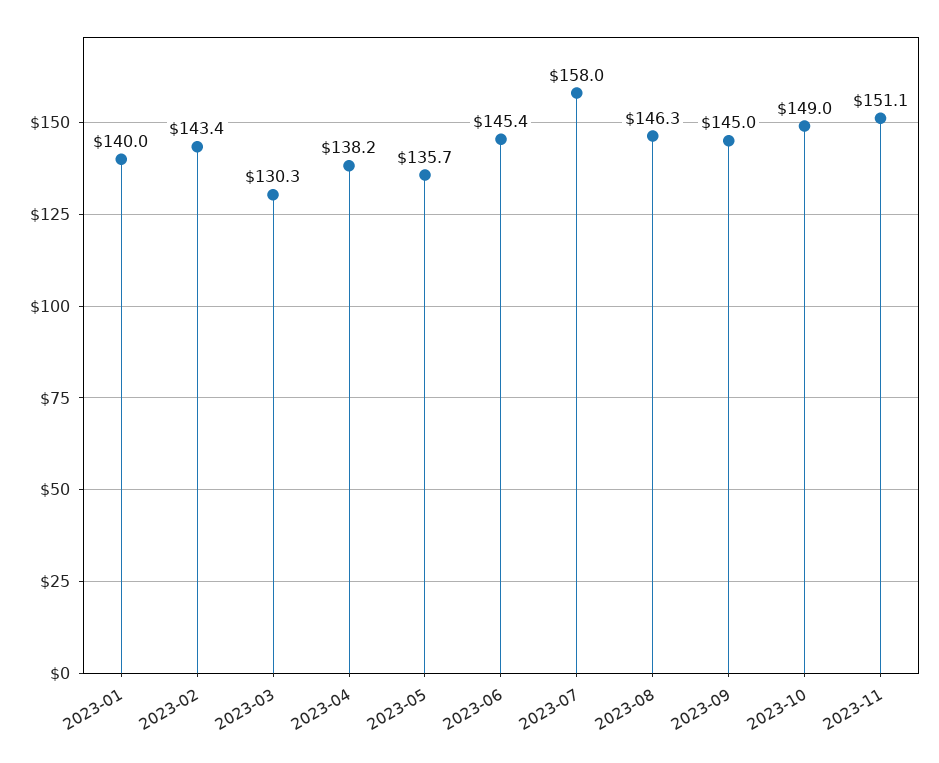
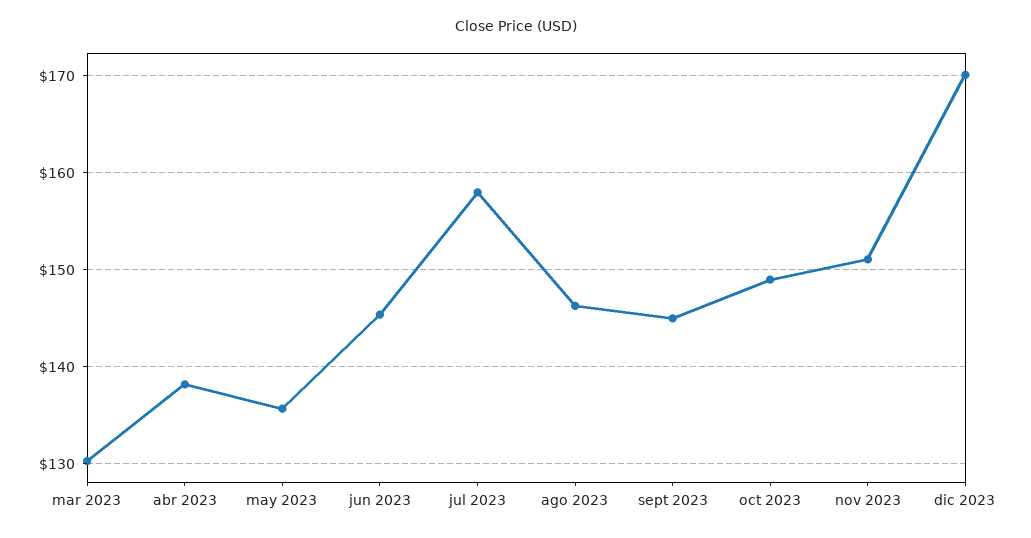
2023-01: 140 -> none
2023-02: 143.4 -> none
dic 2023: none -> 170

